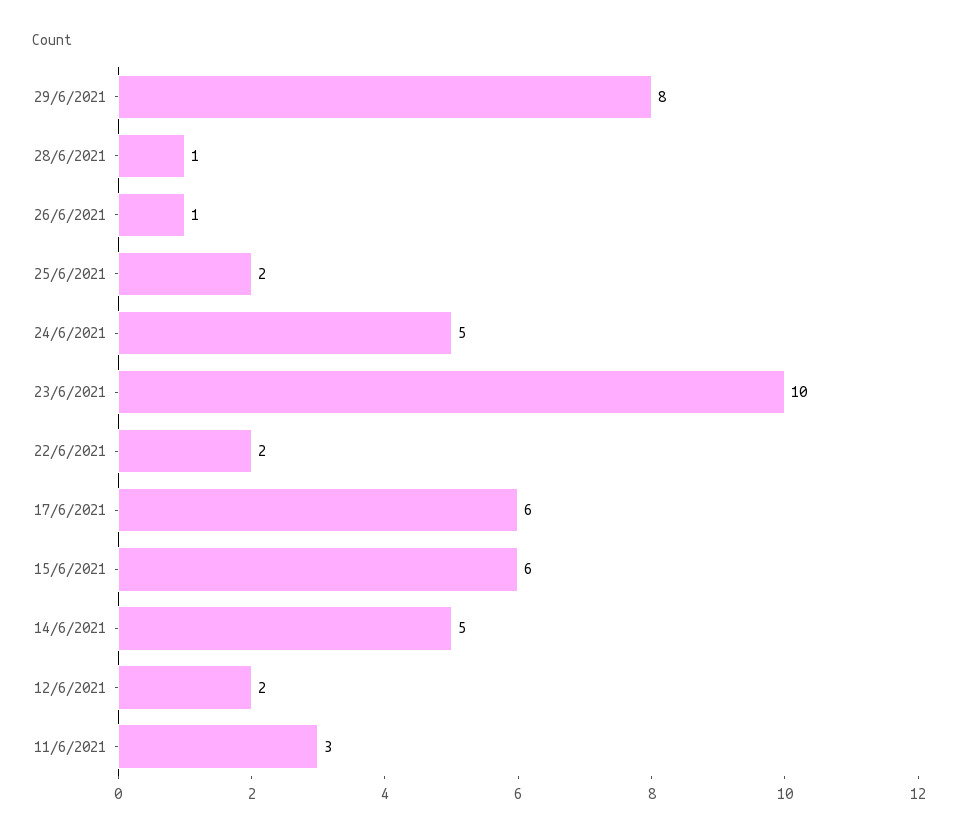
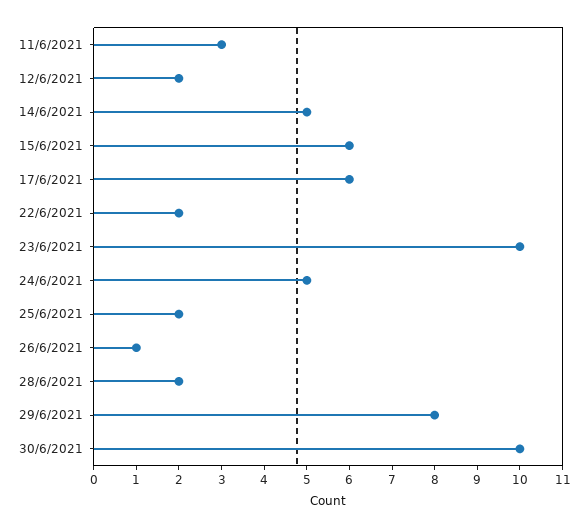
28/6/2021: 1 -> 2
30/6/2021: none -> 10

